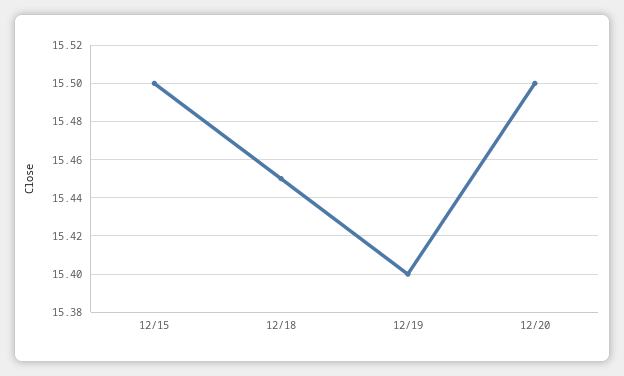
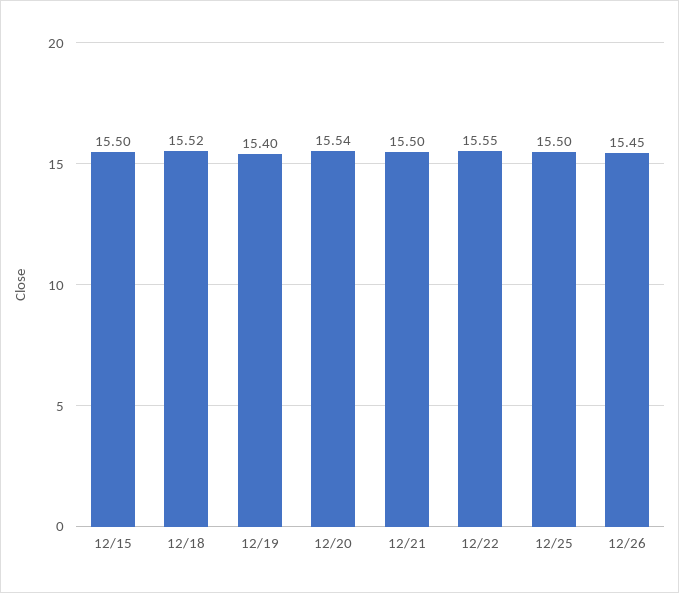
12/18: 15.45 -> 15.52
12/20: 15.5 -> 15.54
12/21: none -> 15.5
12/22: none -> 15.55
12/25: none -> 15.5
12/26: none -> 15.45

